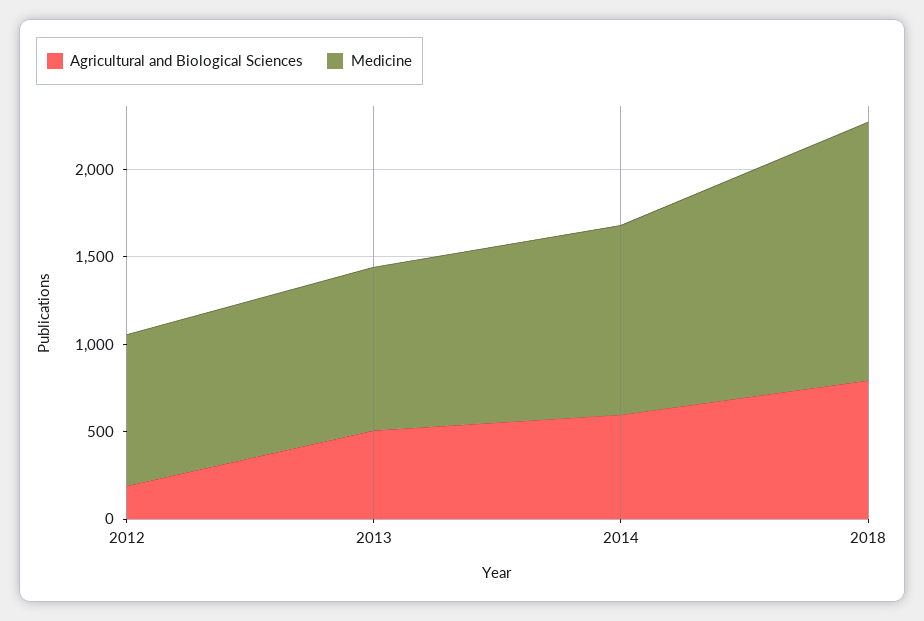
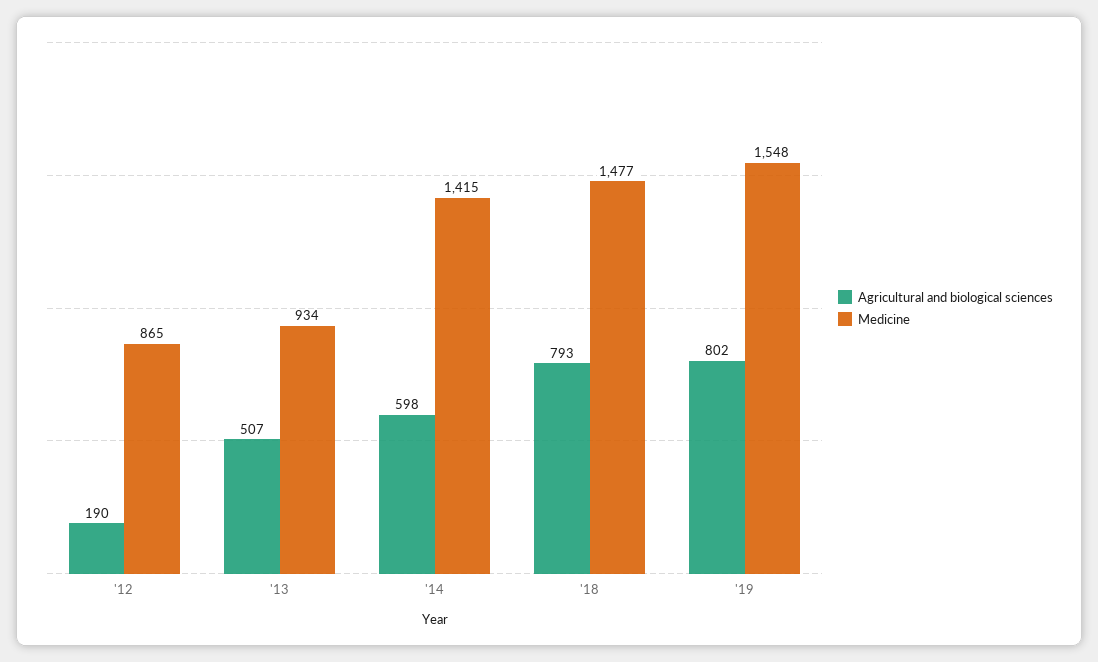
Medicine, 2014: 1100 -> 1415
Agricultural and Biological Sciences, '19: none -> 802
Medicine, '19: none -> 1548

